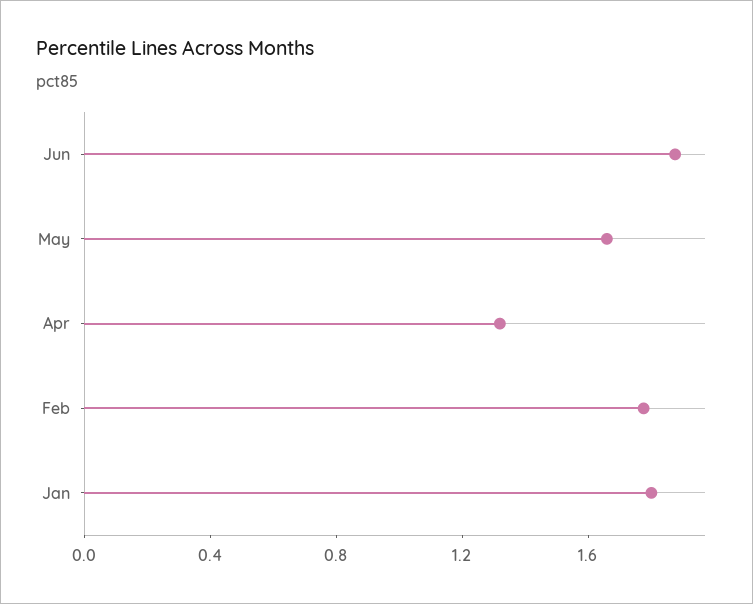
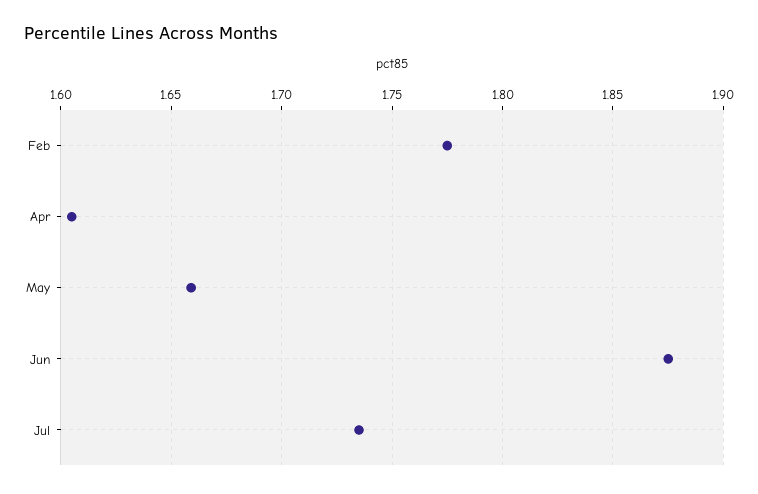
Apr: 1.3 -> 1.605
Jan: 1.8 -> none
Jul: none -> 1.735

